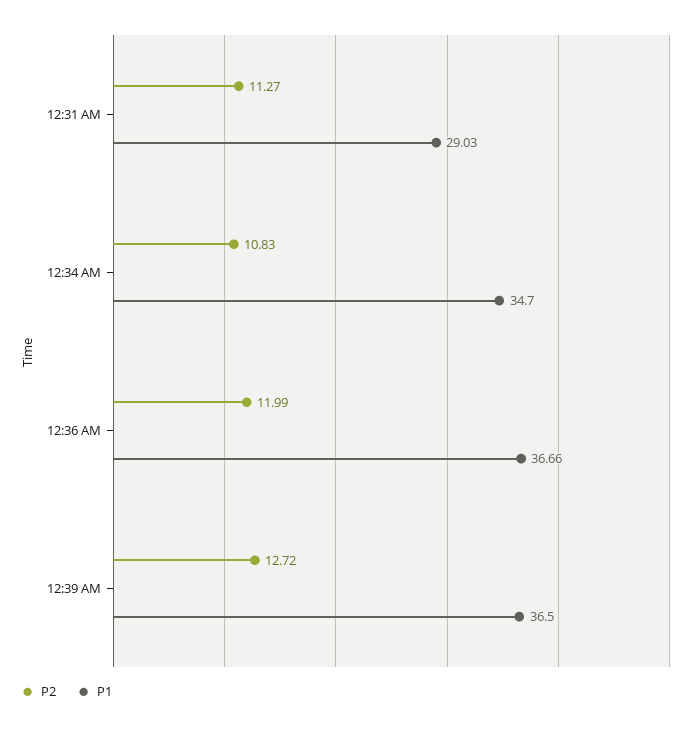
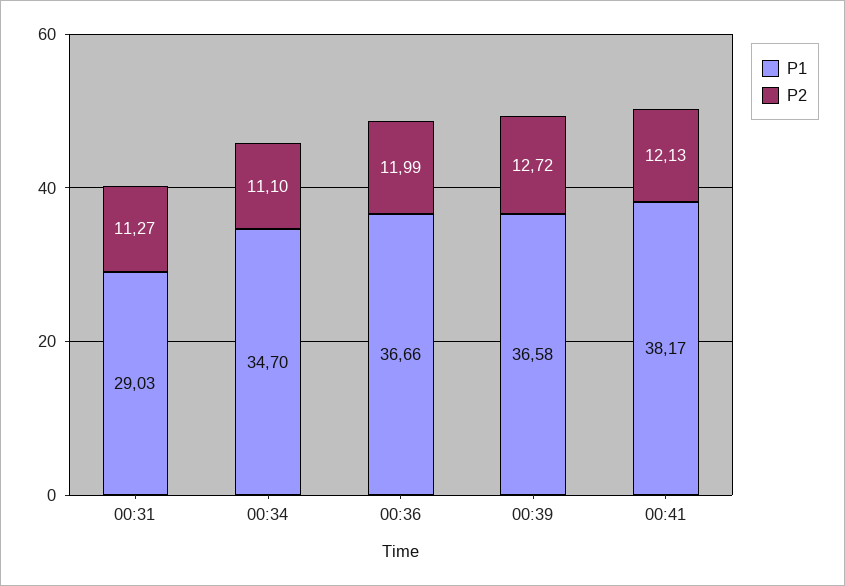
P2, 12:34 AM: 10.83 -> 11.1
P1, 12:39 AM: 36.5 -> 36.58
P1, 00:41: none -> 38.17
P2, 00:41: none -> 12.13

